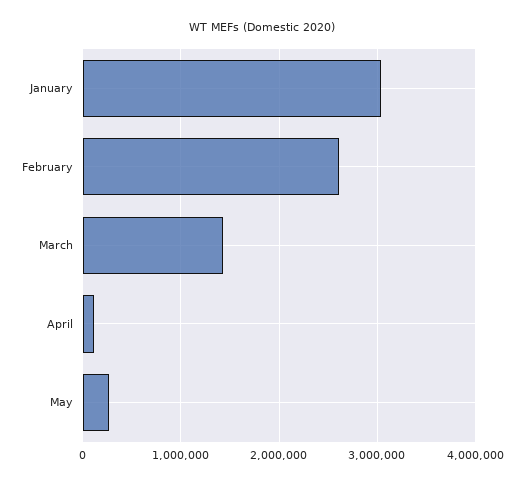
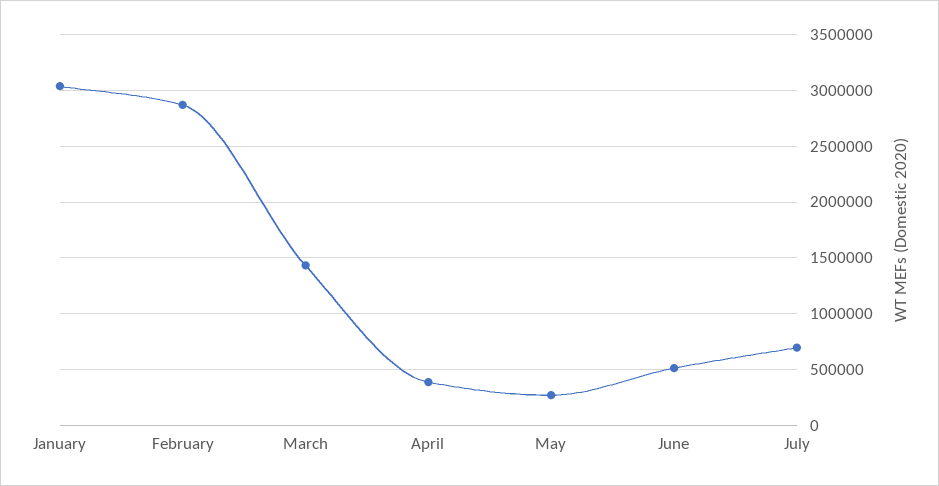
February: 2600000 -> 2900000
April: 100000 -> 400000
June: none -> 500000
July: none -> 700000

